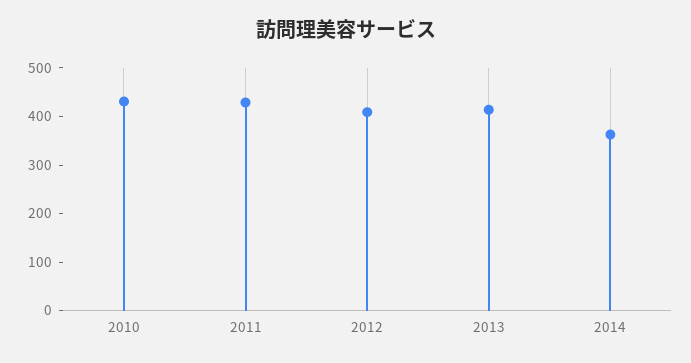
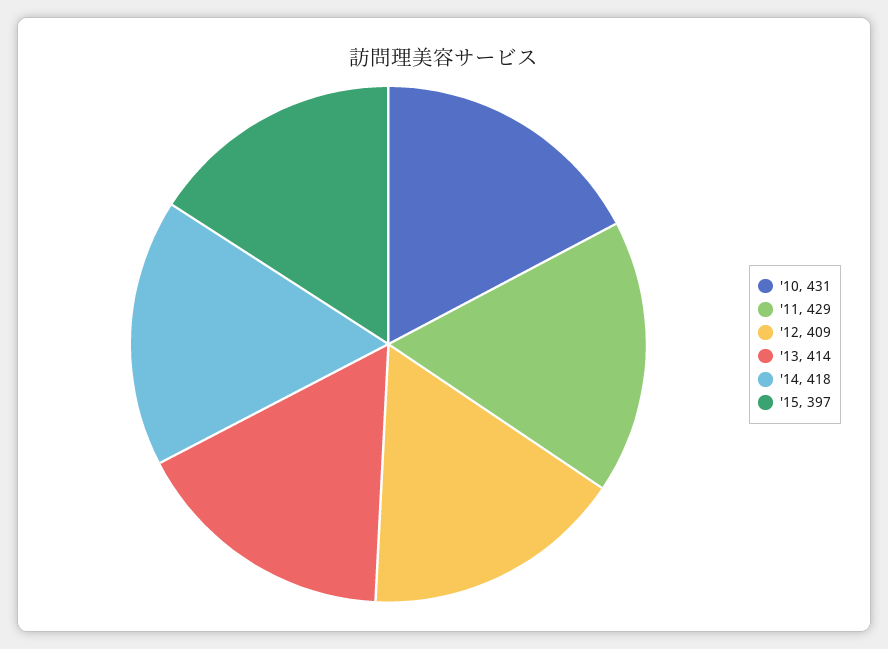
2014: 360 -> 418
'15: none -> 397

